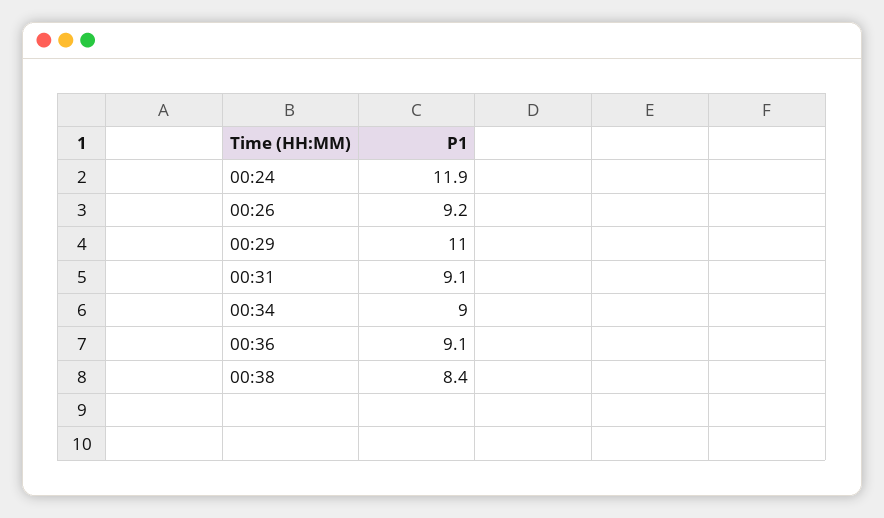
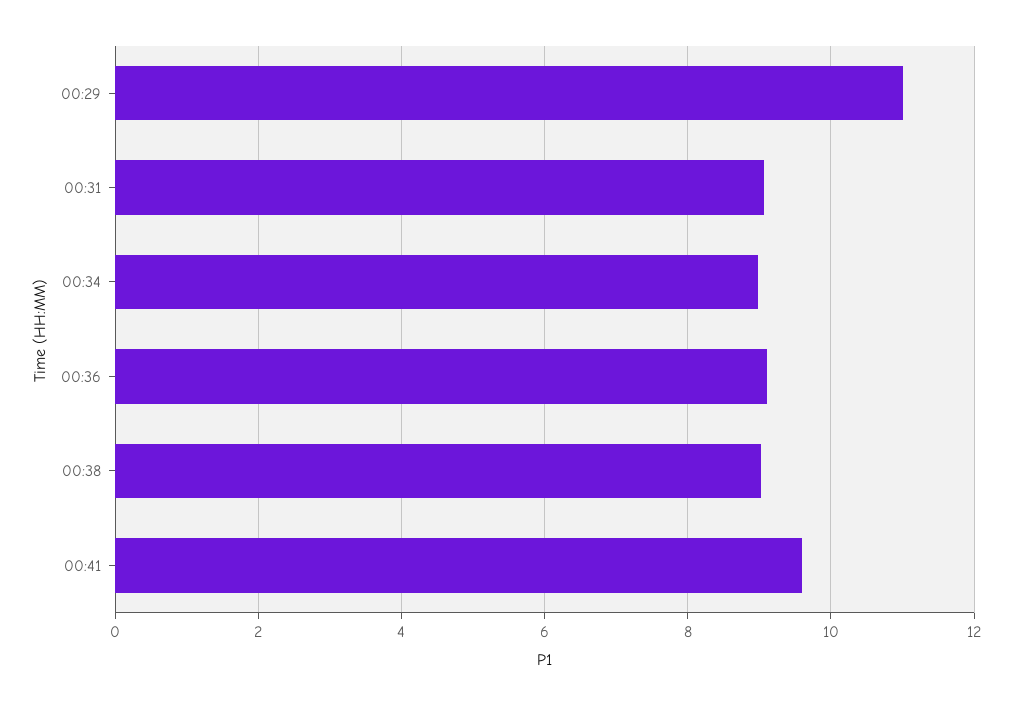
00:24: 11.9 -> none
00:26: 9.2 -> none
00:38: 8.4 -> 9
00:41: none -> 9.6

